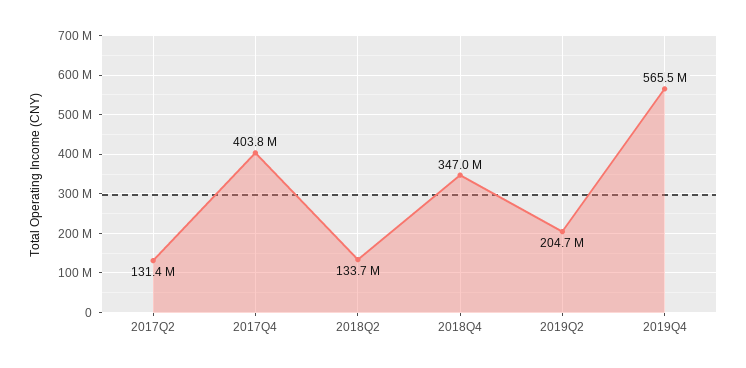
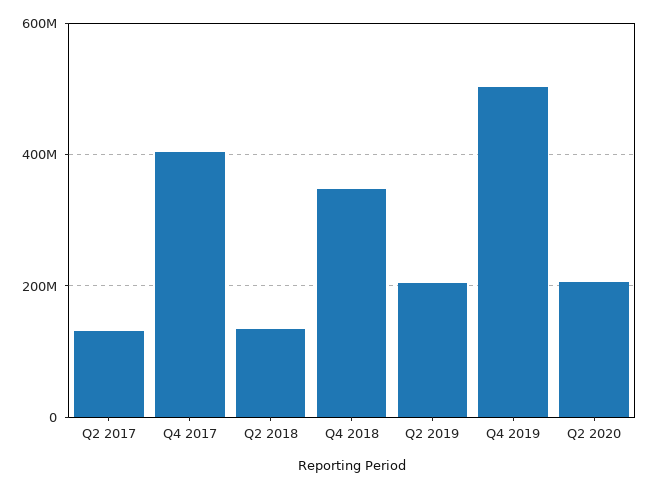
2019Q4: 565500000 -> 500000000
Q2 2020: none -> 200000000

